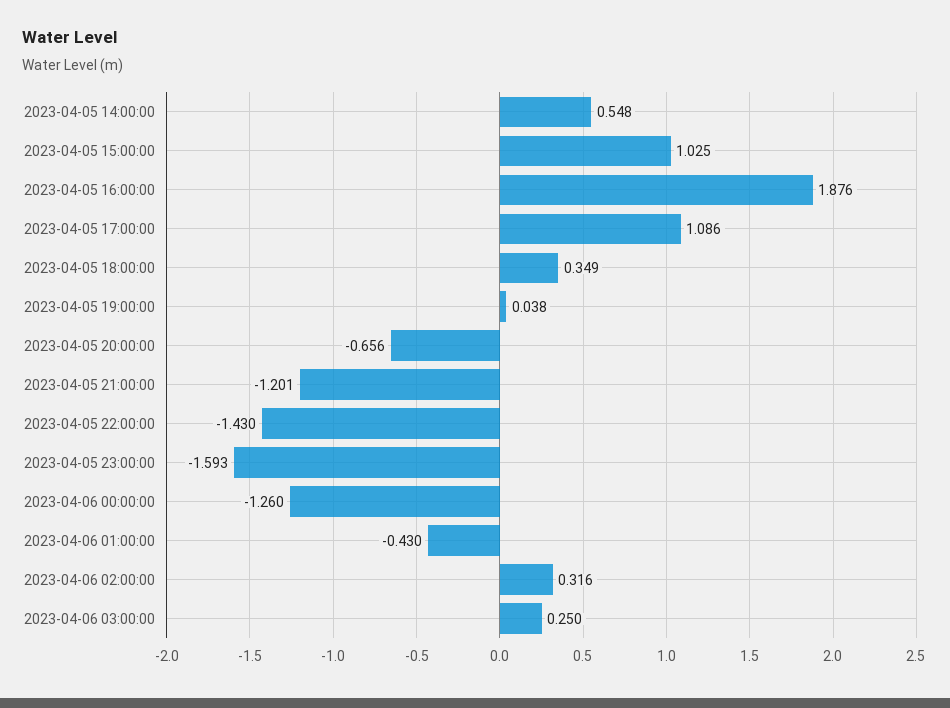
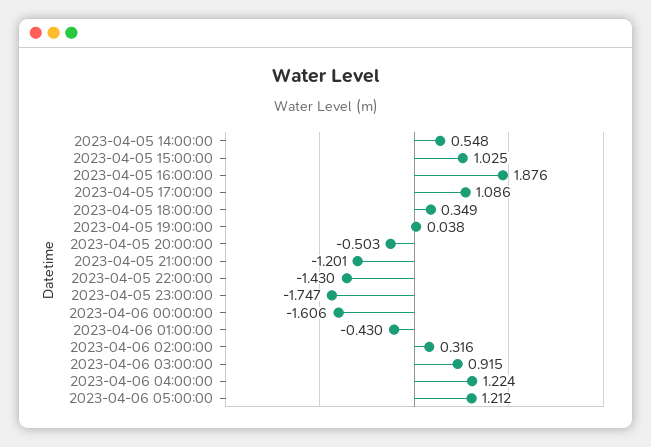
2023-04-05 20:00:00: -0.656 -> -0.503
2023-04-05 23:00:00: -1.593 -> -1.747
2023-04-06 00:00:00: -1.26 -> -1.606
2023-04-06 03:00:00: 0.25 -> 0.915
2023-04-06 04:00:00: none -> 1.224
2023-04-06 05:00:00: none -> 1.212

